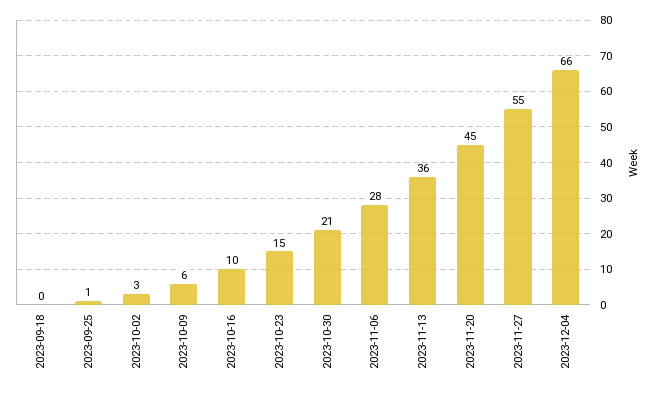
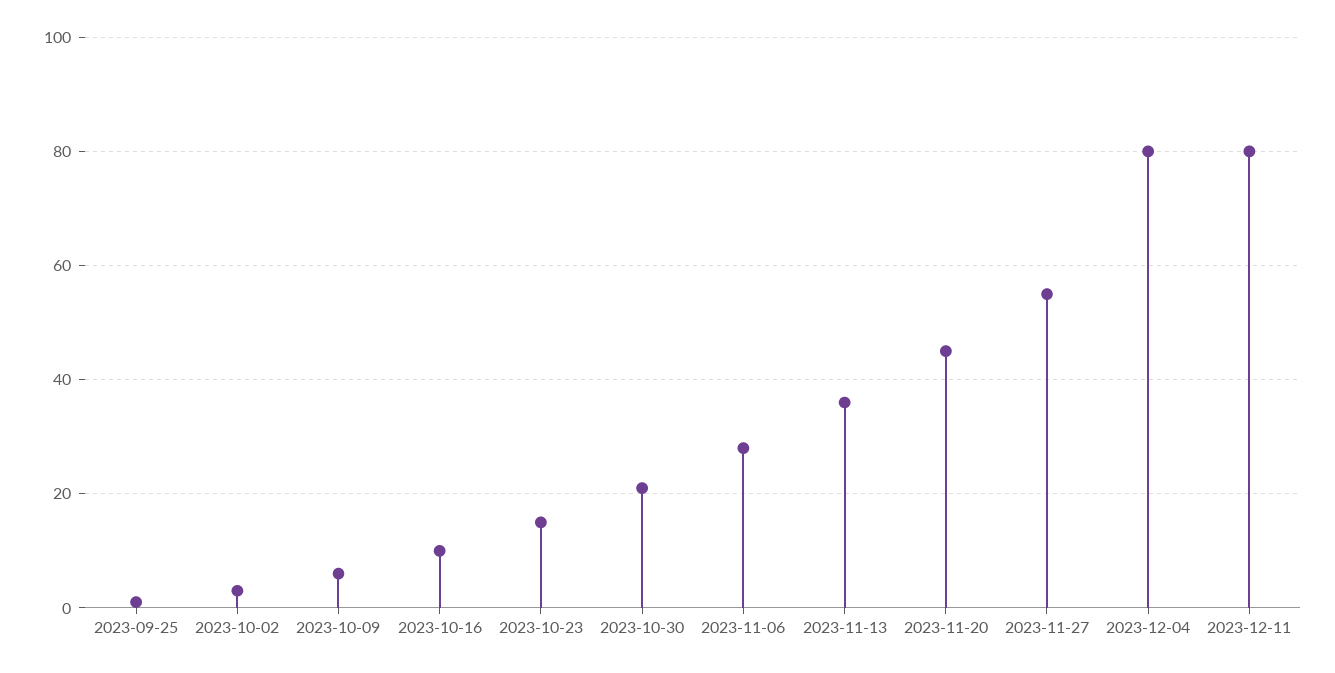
2023-09-18: 0 -> none
2023-12-04: 66 -> 80
2023-12-11: none -> 80

